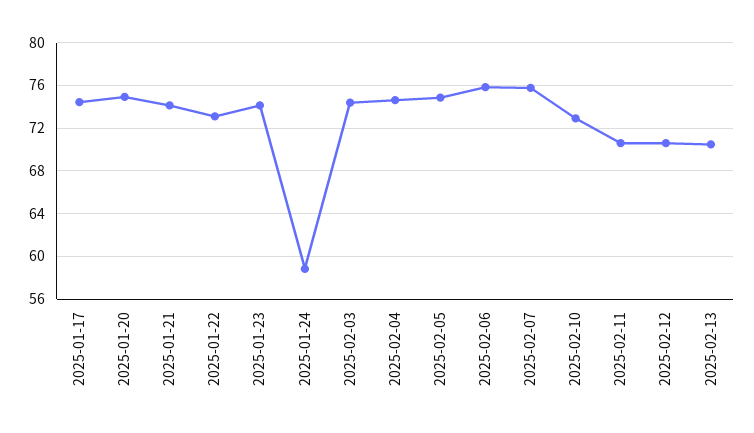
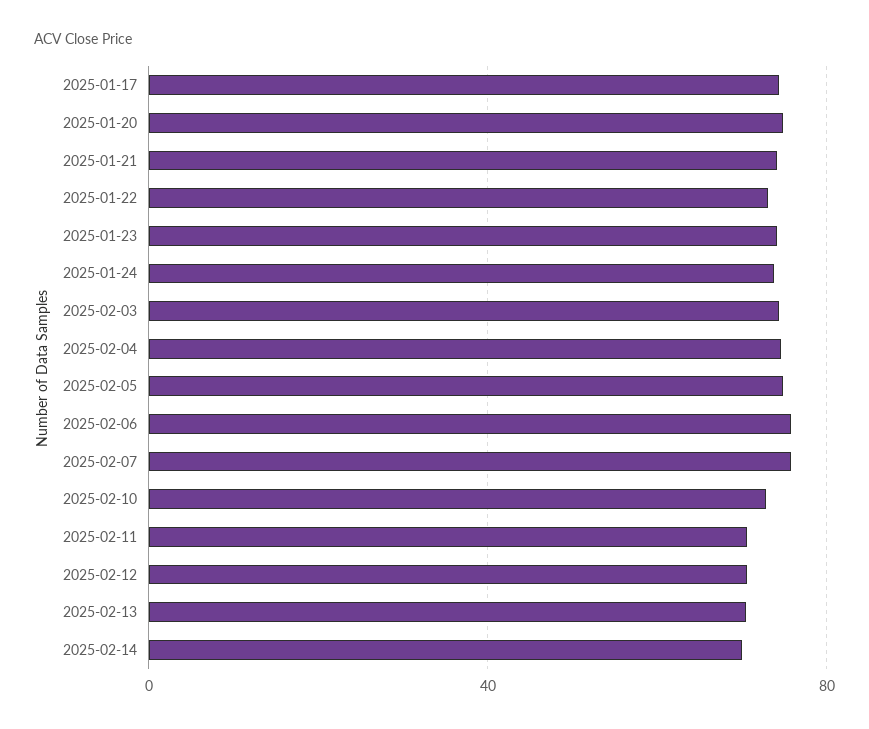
2025-01-24: 59 -> 75
2025-02-14: none -> 70

